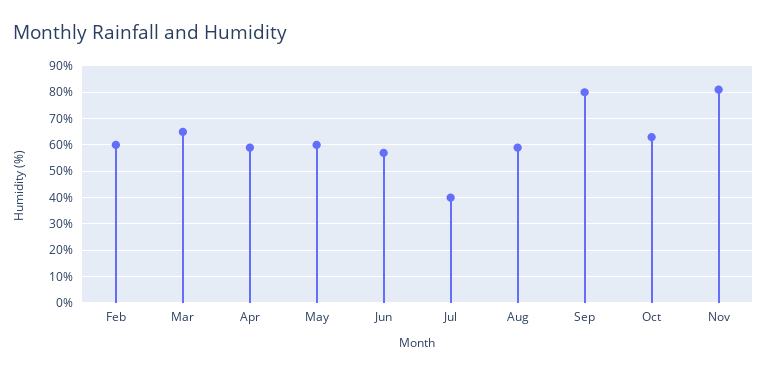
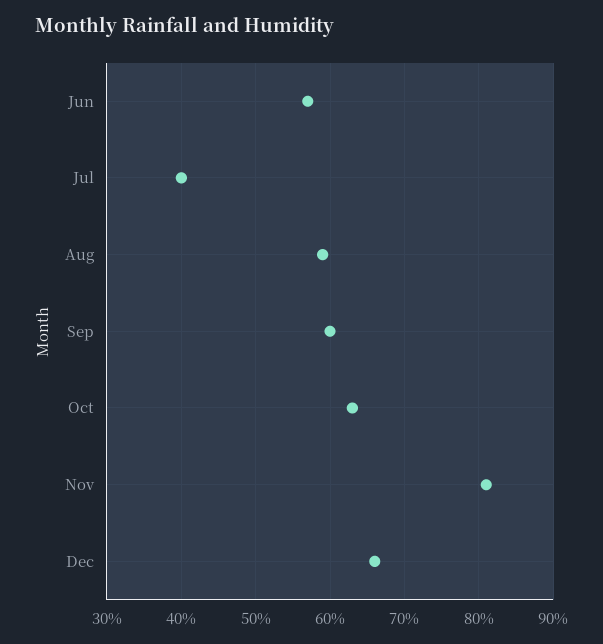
Feb: 60 -> none
Mar: 65 -> none
Apr: 60 -> none
May: 60 -> none
Sep: 80 -> 60
Dec: none -> 66

